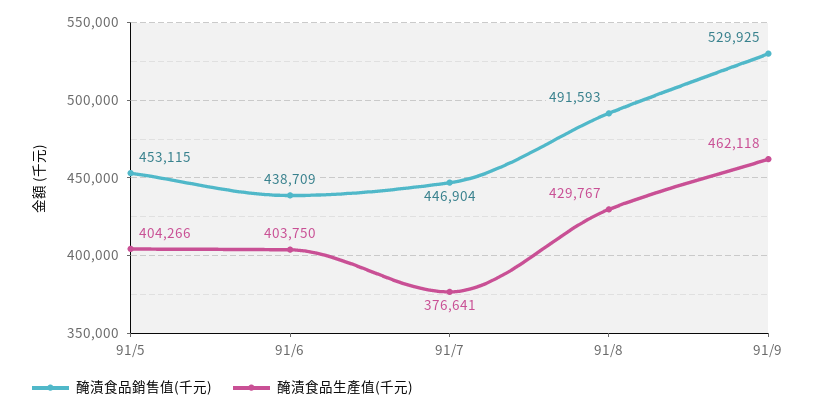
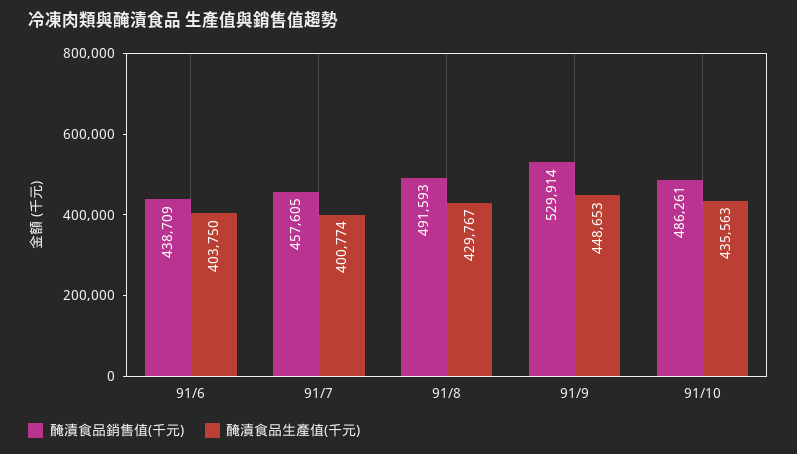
醃漬食品銷售值(千元), 91/5: 453115 -> none
醃漬食品生產值(千元), 91/5: 404266 -> none
醃漬食品銷售值(千元), 91/7: 446904 -> 457605
醃漬食品生產值(千元), 91/7: 376641 -> 400774
醃漬食品銷售值(千元), 91/9: 529925 -> 529914
醃漬食品生產值(千元), 91/9: 462118 -> 448653
醃漬食品銷售值(千元), 91/10: none -> 486261
醃漬食品生產值(千元), 91/10: none -> 435563

